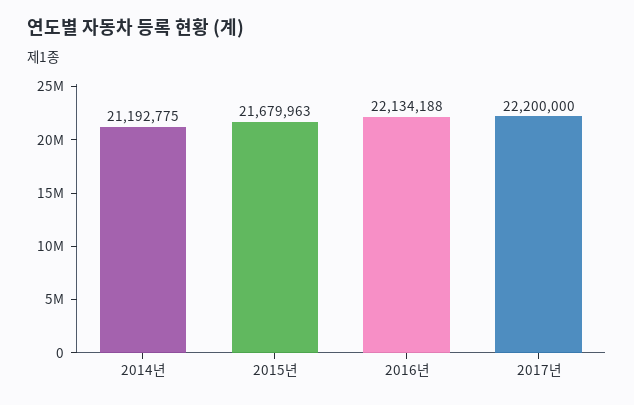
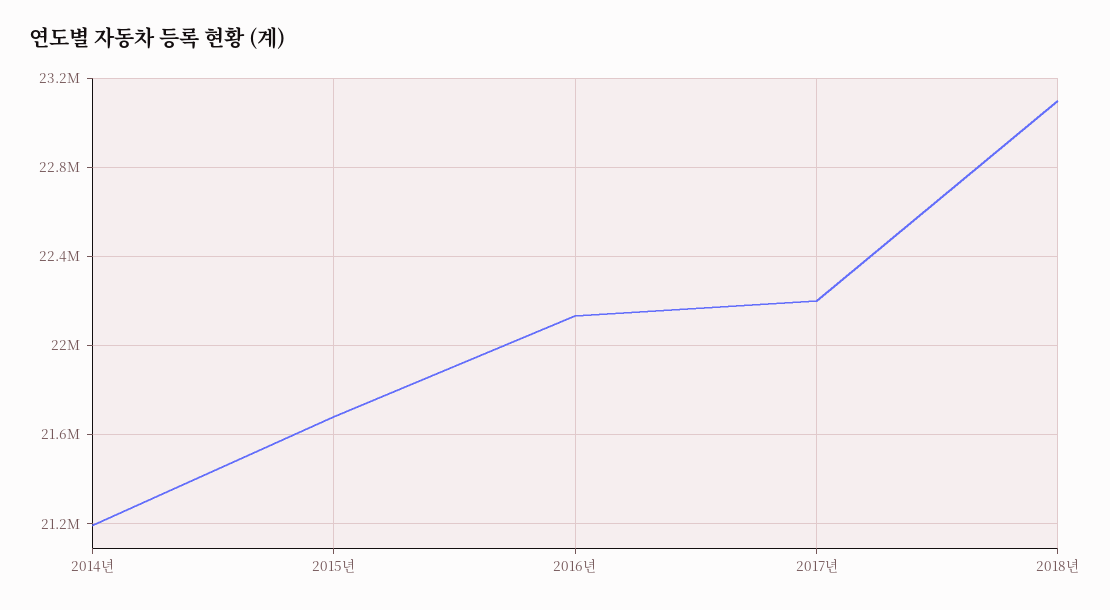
2018년: none -> 23100000

